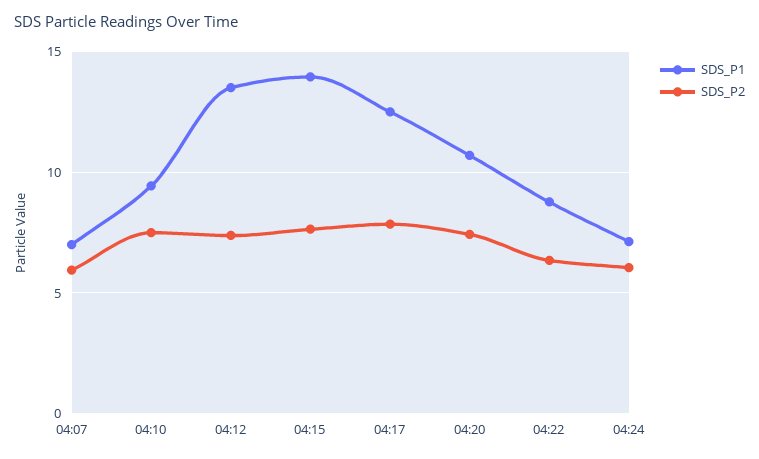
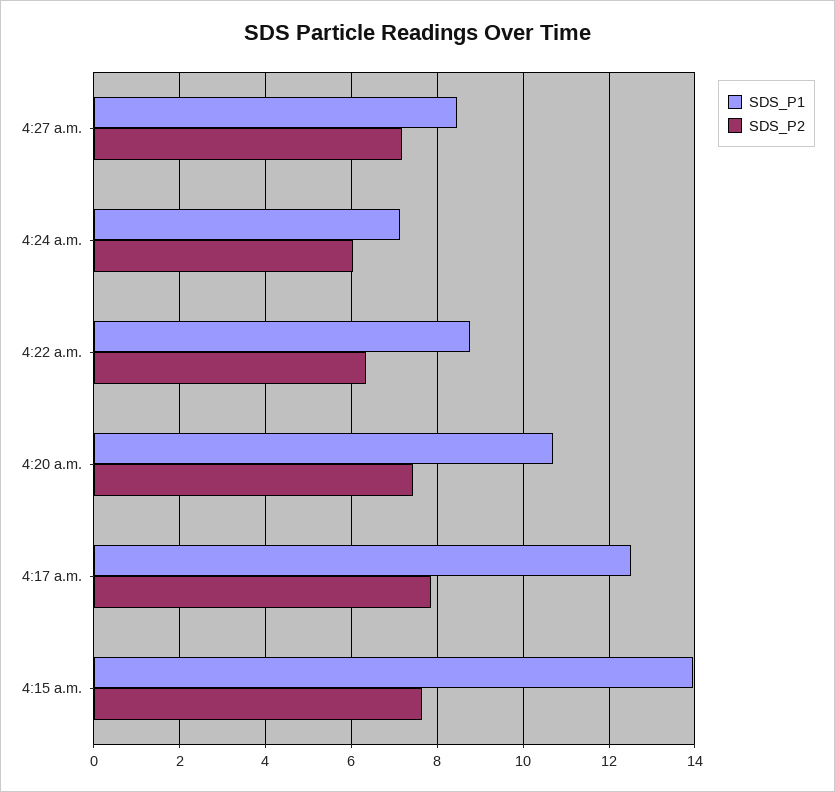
SDS_P1, 04:07: 7 -> none
SDS_P2, 04:07: 6 -> none
SDS_P1, 04:10: 9.5 -> none
SDS_P2, 04:10: 7.5 -> none
SDS_P1, 04:12: 13.5 -> none
SDS_P2, 04:12: 7.5 -> none
SDS_P1, 4:27 a.m.: none -> 8.4
SDS_P2, 4:27 a.m.: none -> 7.2

